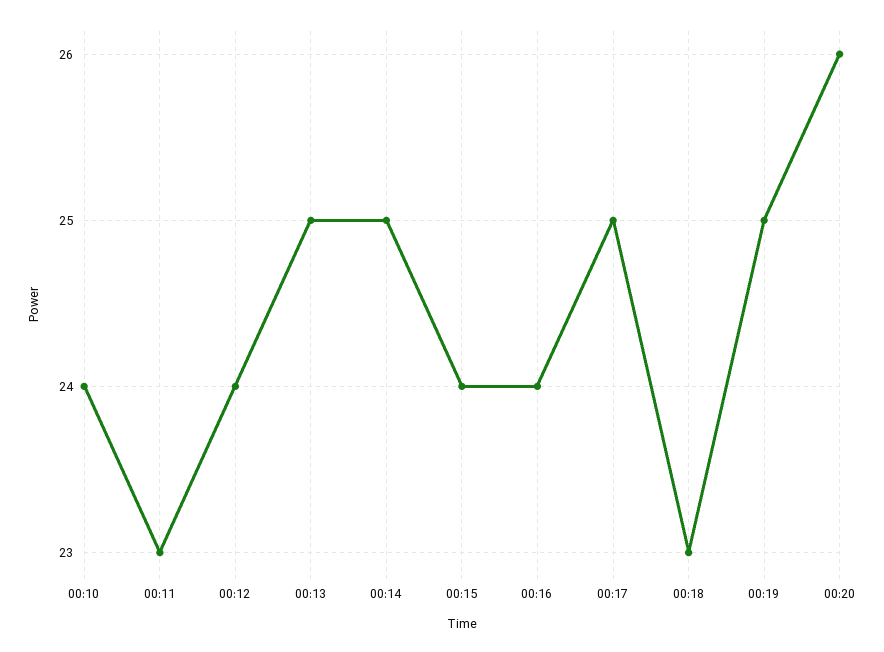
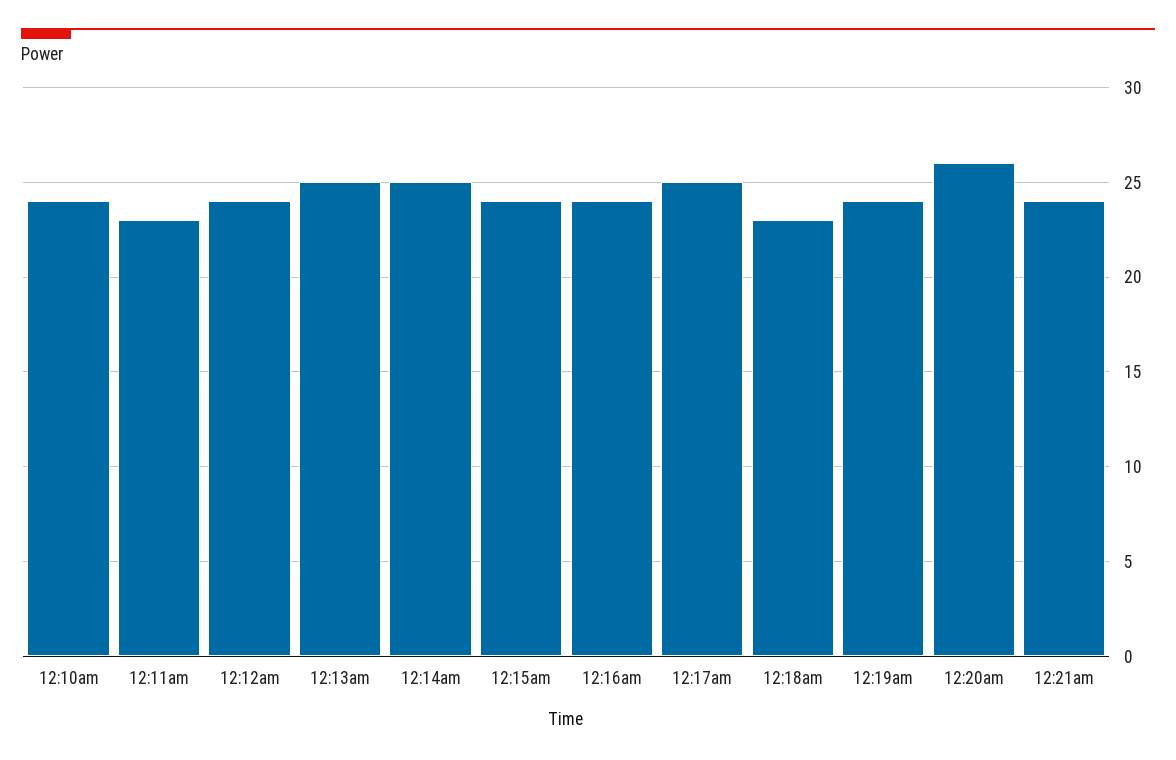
00:19: 25 -> 24
12:21am: none -> 24

